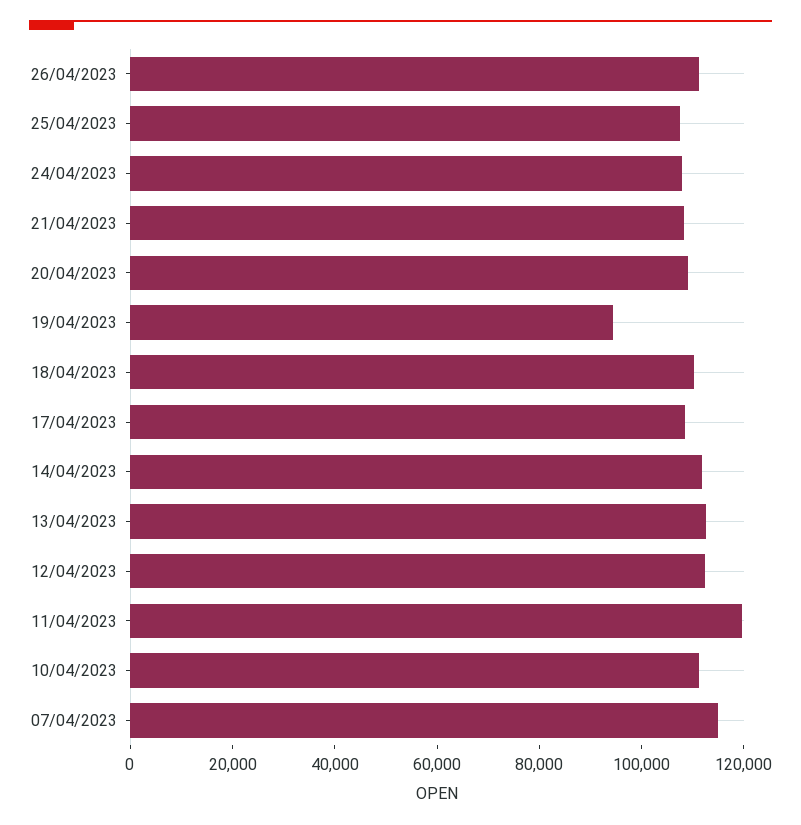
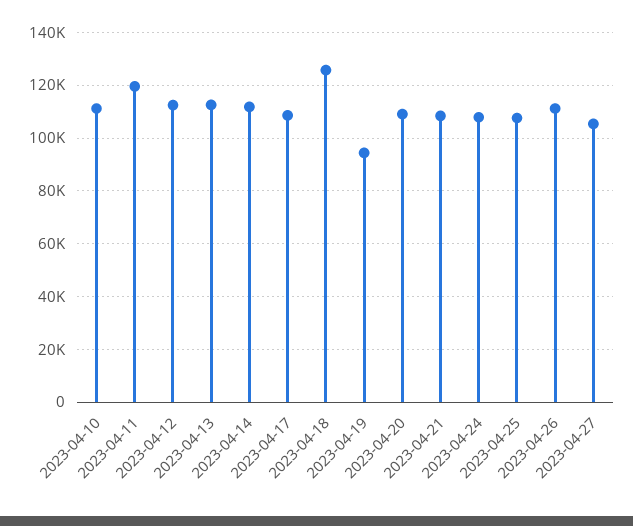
18/04/2023: 110000 -> 125000
07/04/2023: 115000 -> none
2023-04-27: none -> 105000

